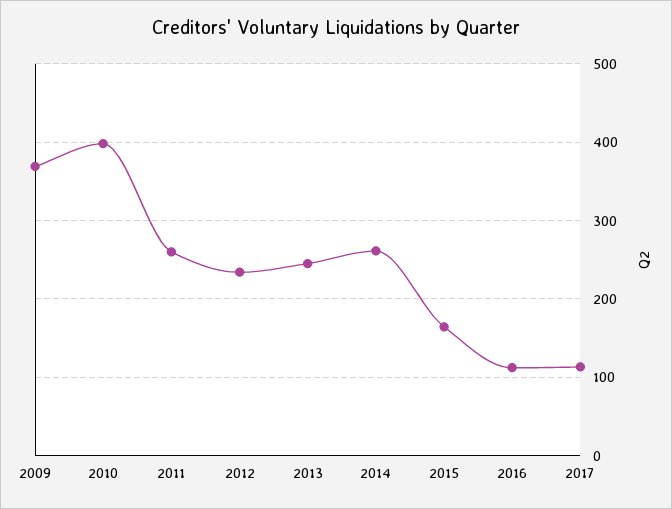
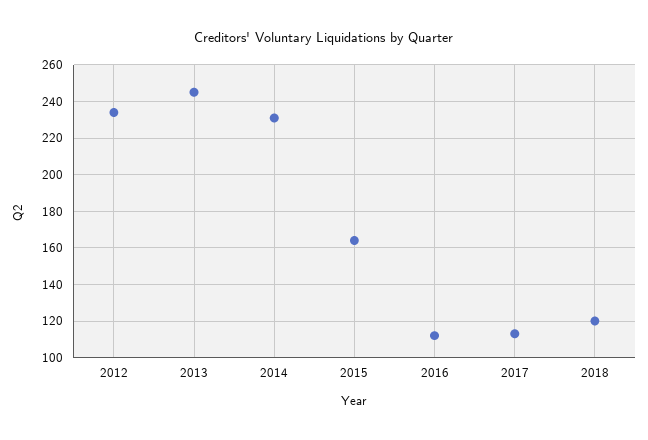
2009: 370 -> none
2010: 400 -> none
2011: 260 -> none
2014: 260 -> 230
2018: none -> 120

